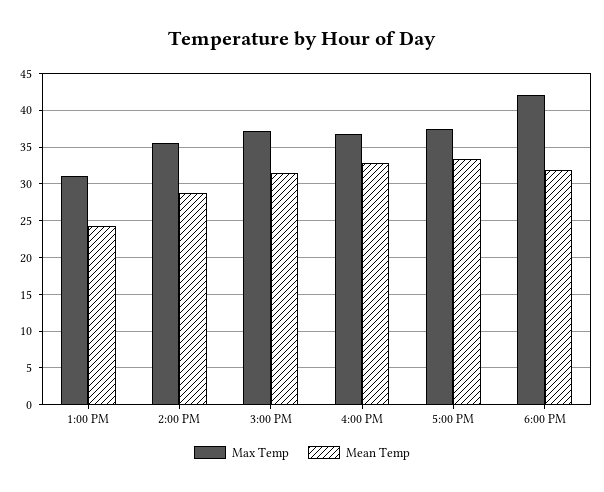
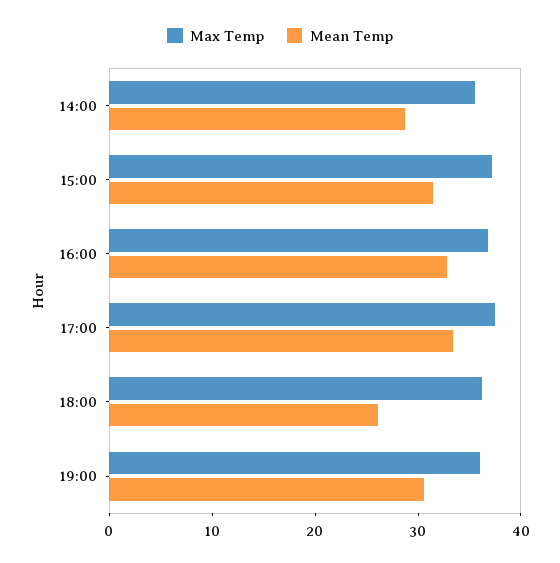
Max Temp, 1:00 PM: 31 -> none
Mean Temp, 1:00 PM: 24 -> none
Max Temp, 6:00 PM: 42 -> 36
Mean Temp, 6:00 PM: 32 -> 26
Max Temp, 19:00: none -> 36
Mean Temp, 19:00: none -> 30

